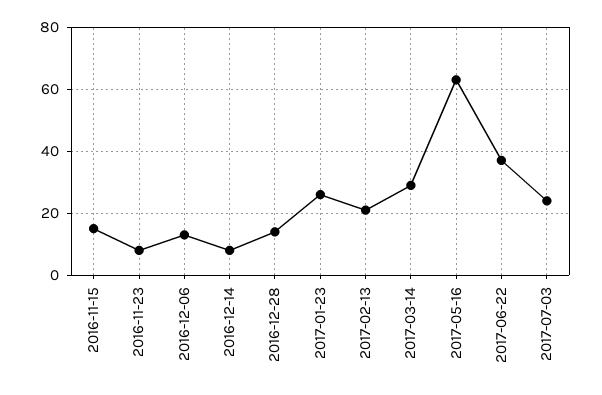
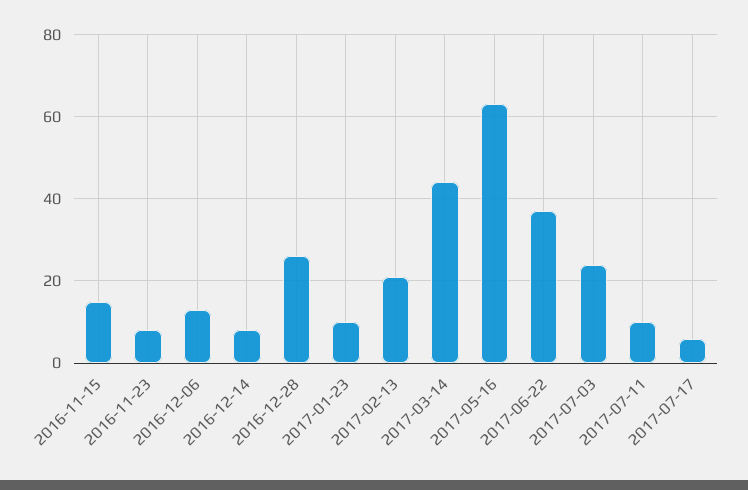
2016-12-28: 15 -> 25
2017-01-23: 25 -> 10
2017-03-14: 30 -> 45
2017-07-11: none -> 10
2017-07-17: none -> 5

